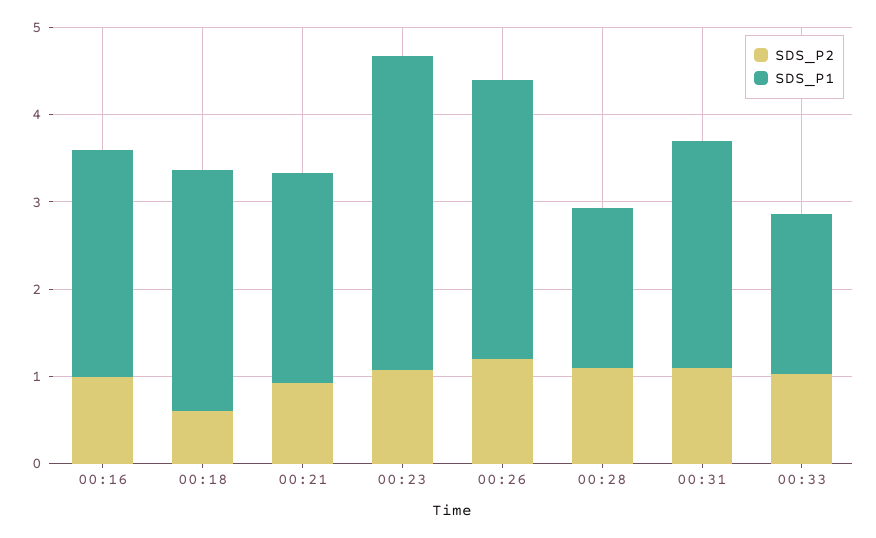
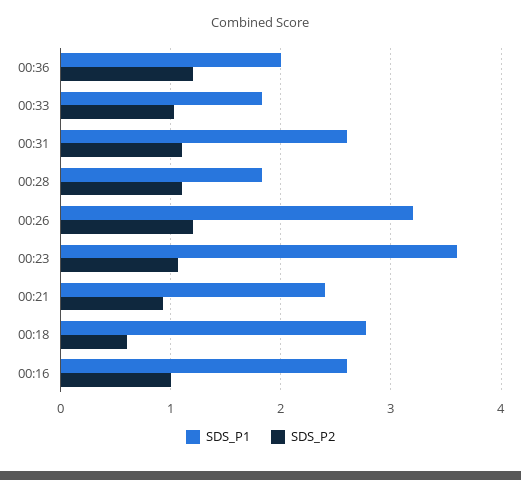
SDS_P1, 00:36: none -> 2
SDS_P2, 00:36: none -> 1.2

